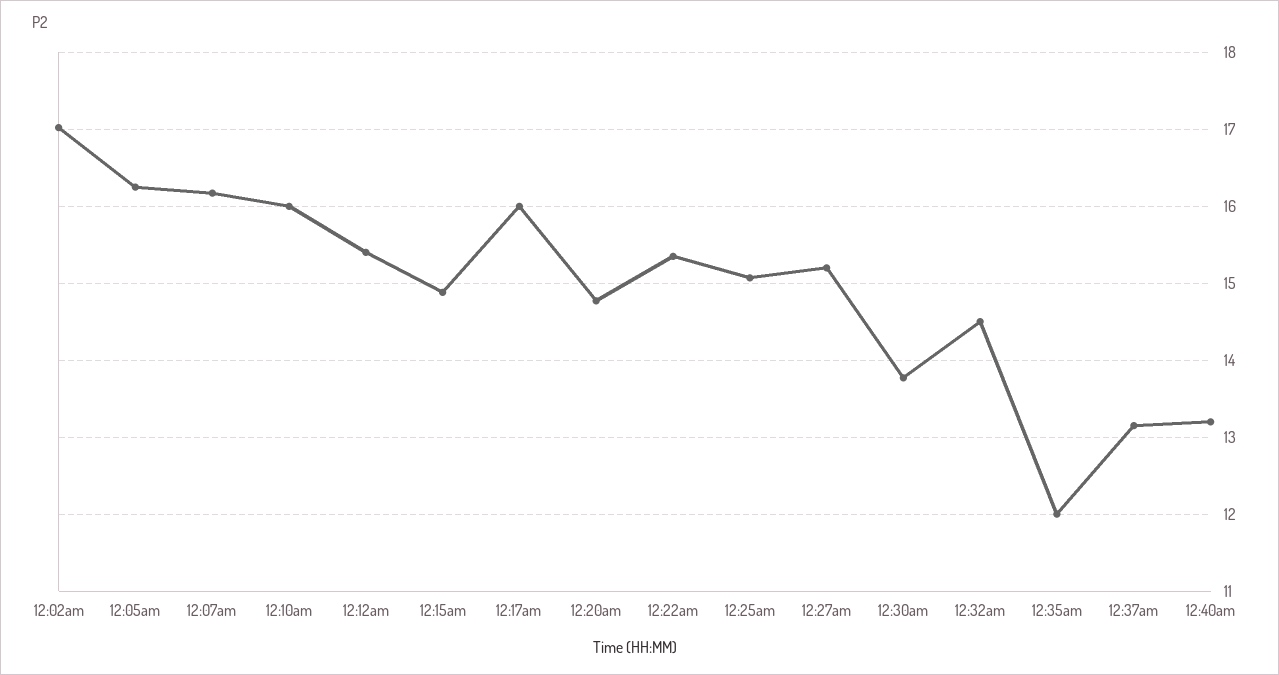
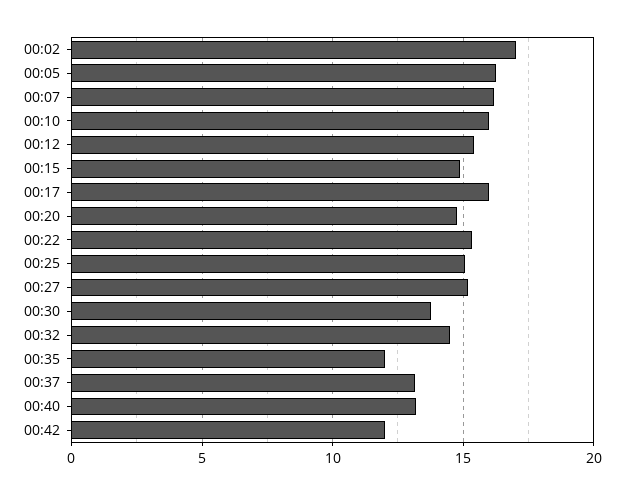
00:42: none -> 12

